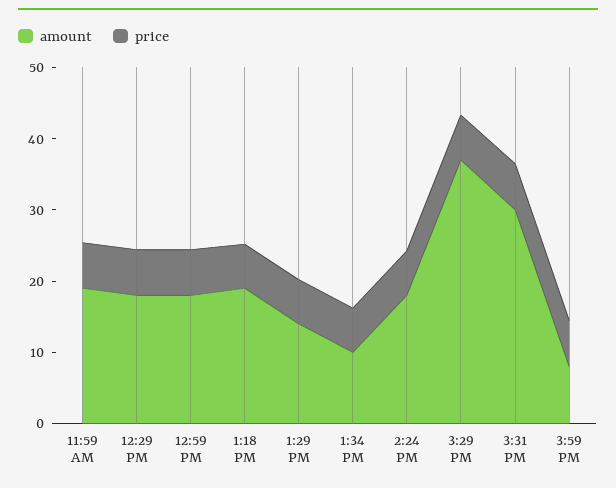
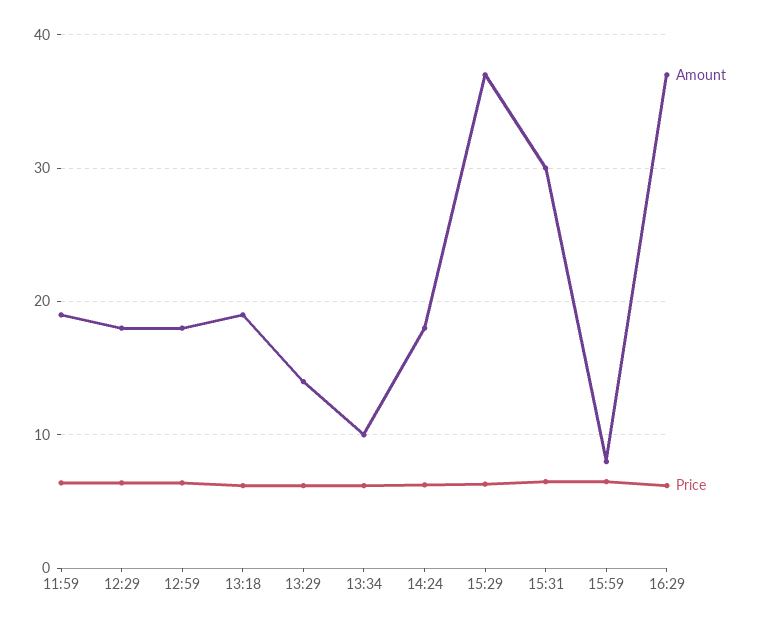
amount, 16:29: none -> 37
price, 16:29: none -> 6

